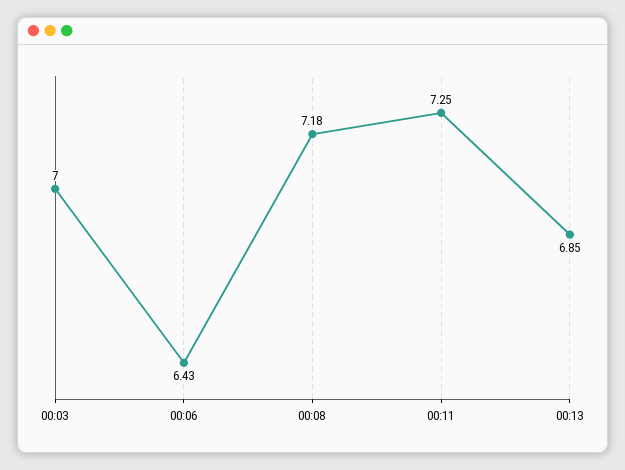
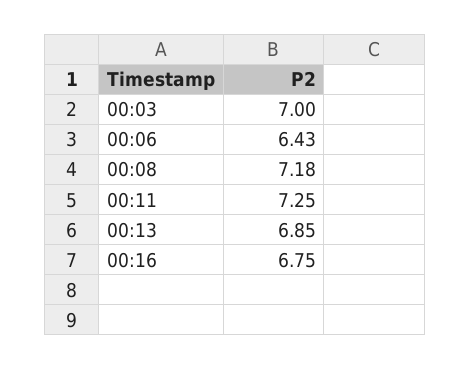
00:16: none -> 6.75

